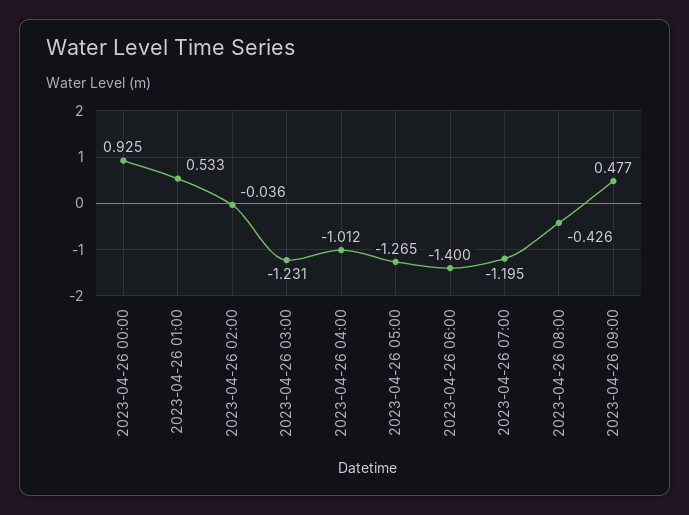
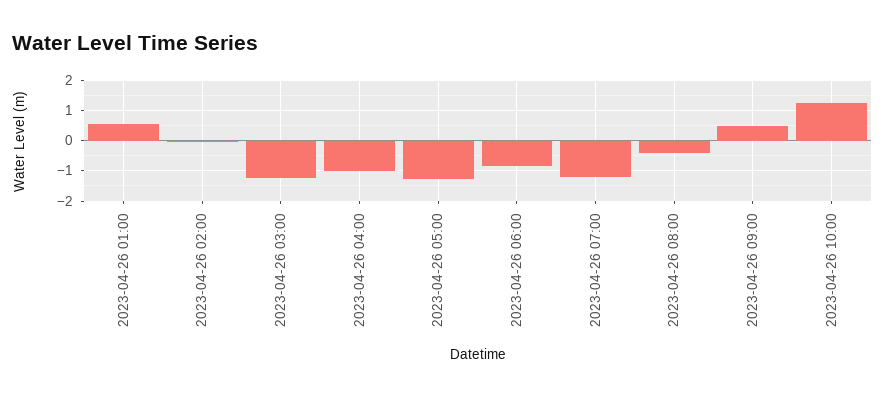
2023-04-26 00:00: 0.925 -> none
2023-04-26 06:00: -1.4 -> -0.8
2023-04-26 10:00: none -> 1.2

